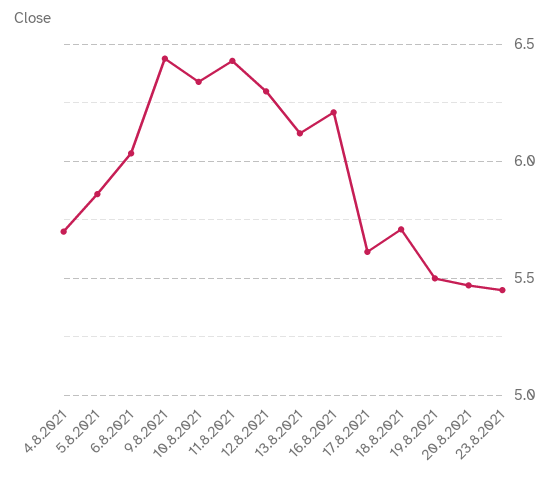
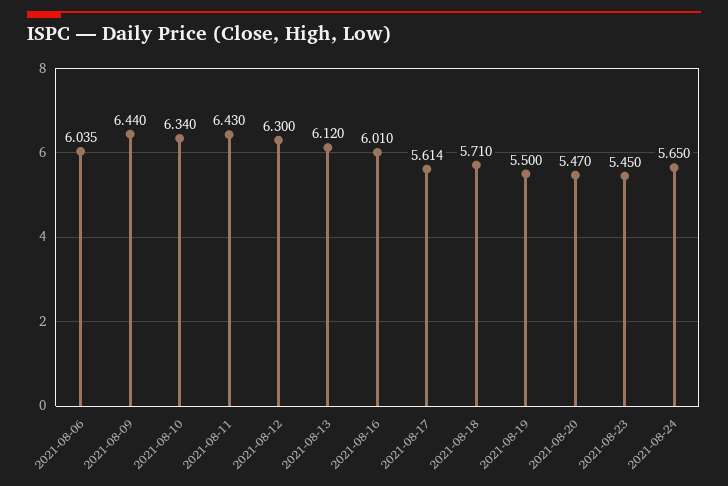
4.8.2021: 5.7 -> none
5.8.2021: 5.85 -> none
16.8.2021: 6.2 -> 6.01
2021-08-24: none -> 5.65

